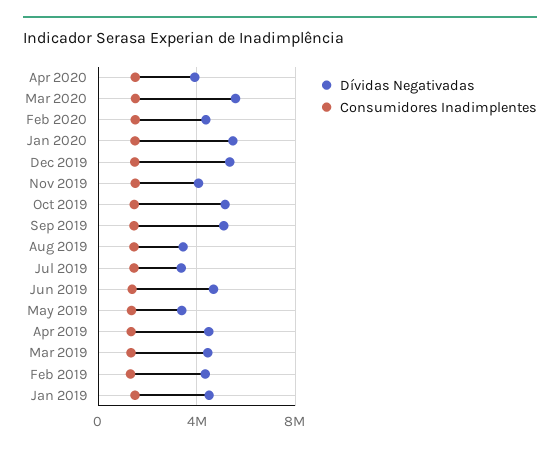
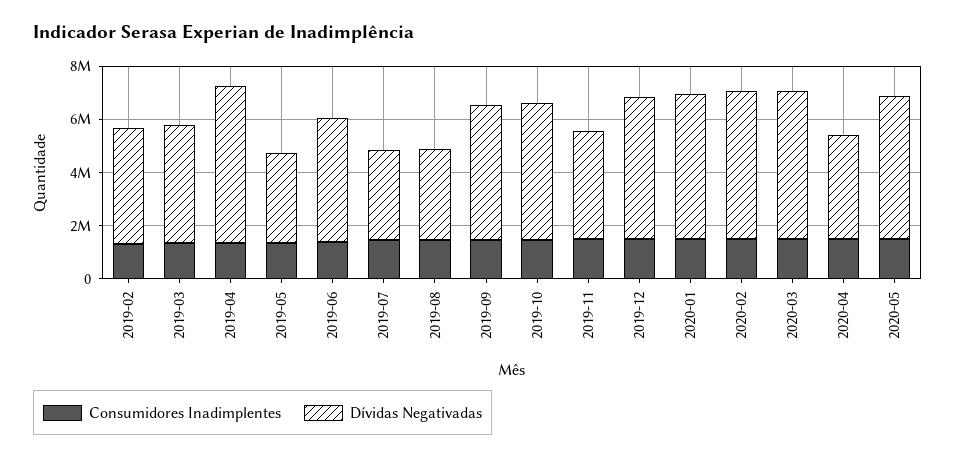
Dívidas Negativadas, Feb 2020: 4500000 -> 5500000
Dívidas Negativadas, Apr 2019: 4500000 -> 6000000
Dívidas Negativadas, Jan 2019: 4500000 -> none
Consumidores Inadimplentes, Jan 2019: 1500000 -> none
Consumidores Inadimplentes, 2020-05: none -> 1500000
Dívidas Negativadas, 2020-05: none -> 5500000

